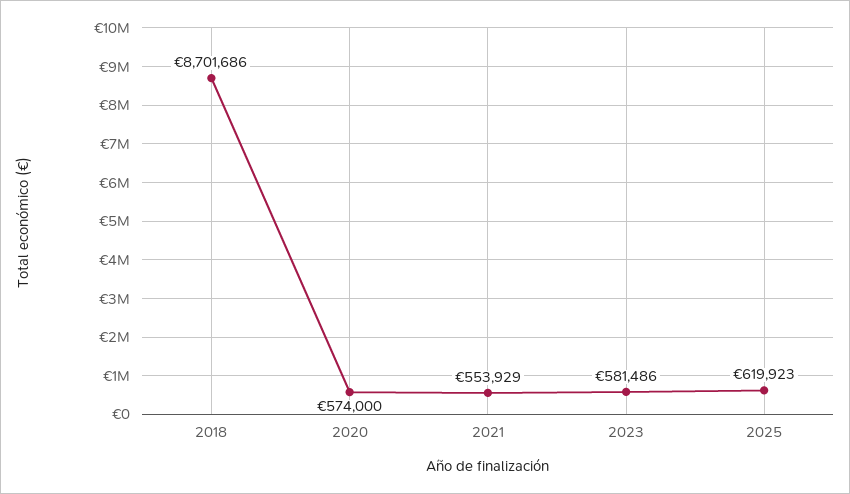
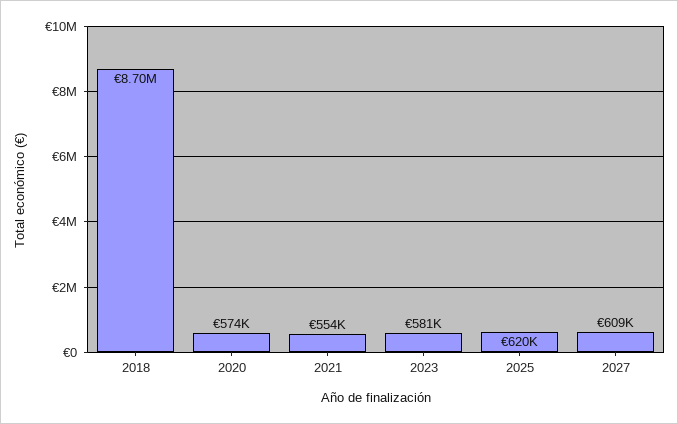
2027: none -> 609000

